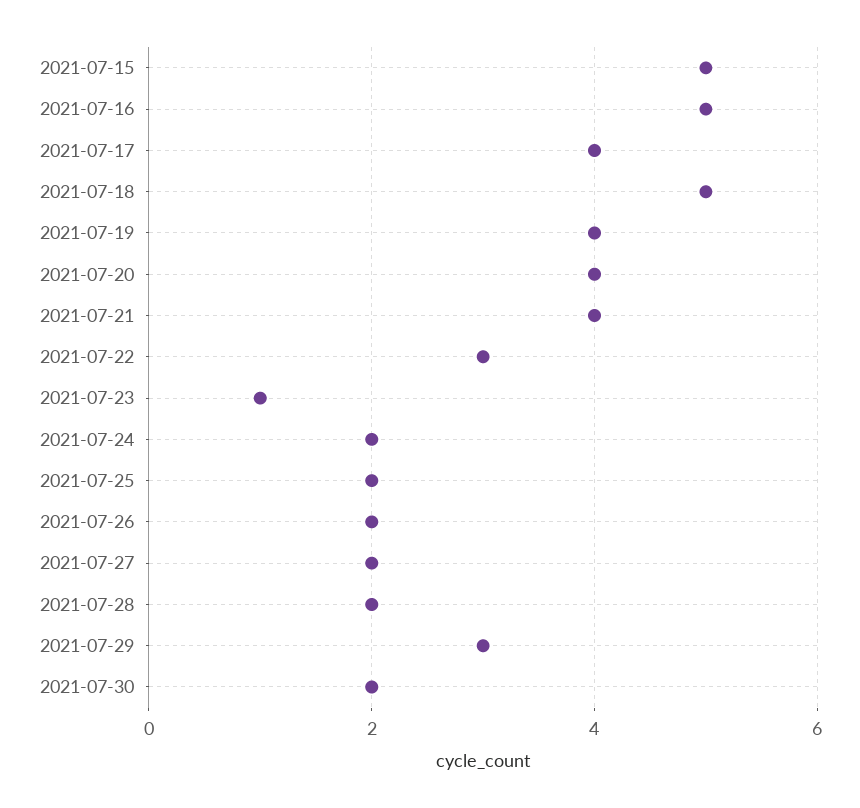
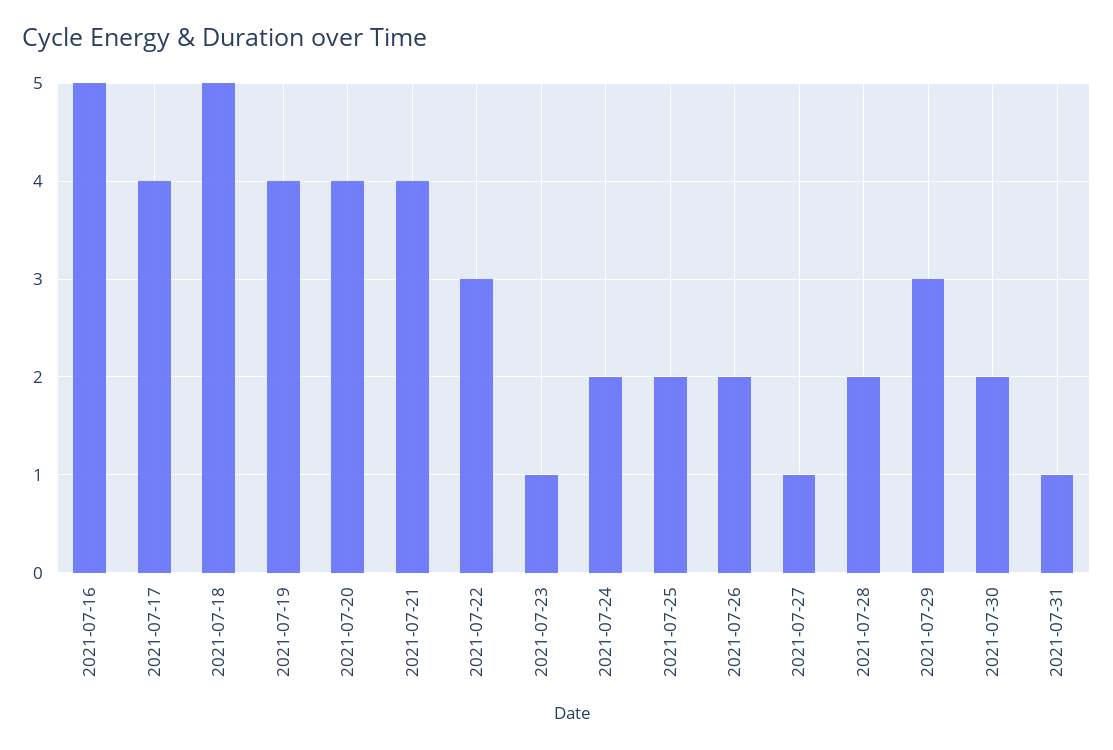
2021-07-15: 5 -> none
2021-07-27: 2 -> 1
2021-07-31: none -> 1

